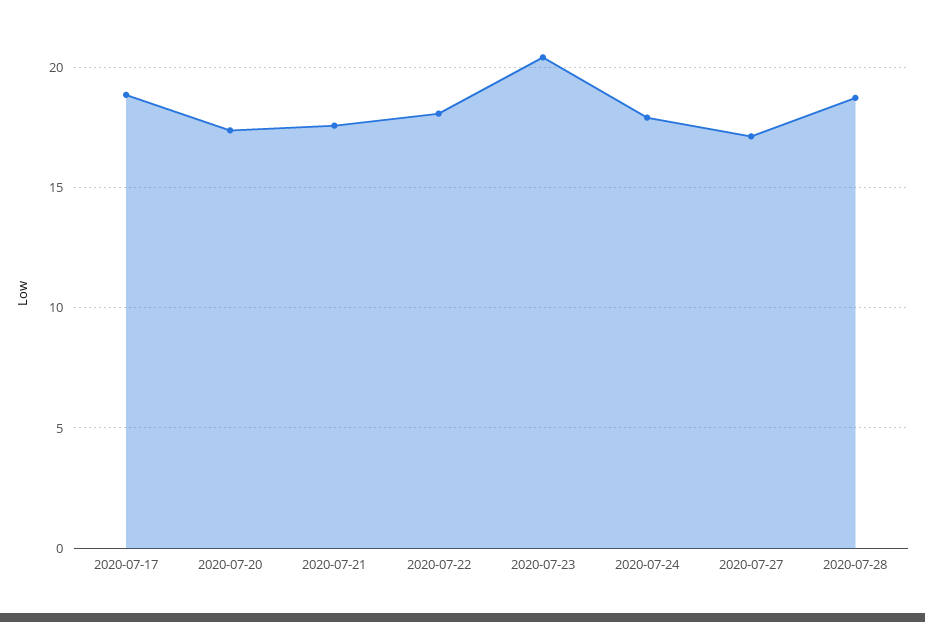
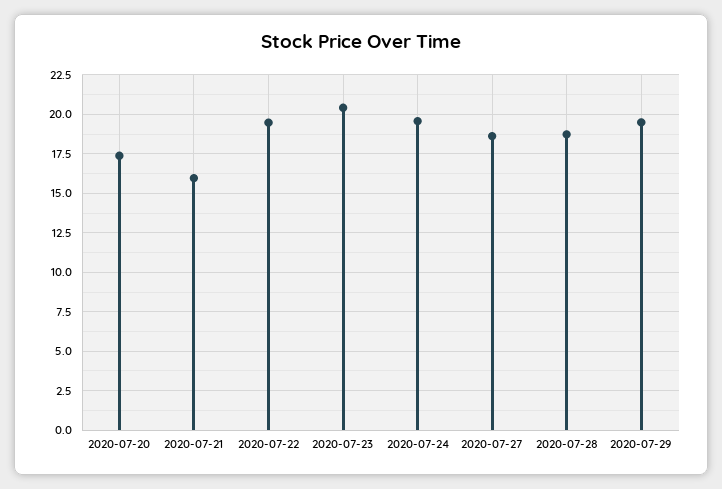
2020-07-17: 19 -> none
2020-07-21: 17.5 -> 16
2020-07-22: 18 -> 19.5
2020-07-24: 18 -> 19.5
2020-07-27: 17 -> 18.5
2020-07-29: none -> 19.5

